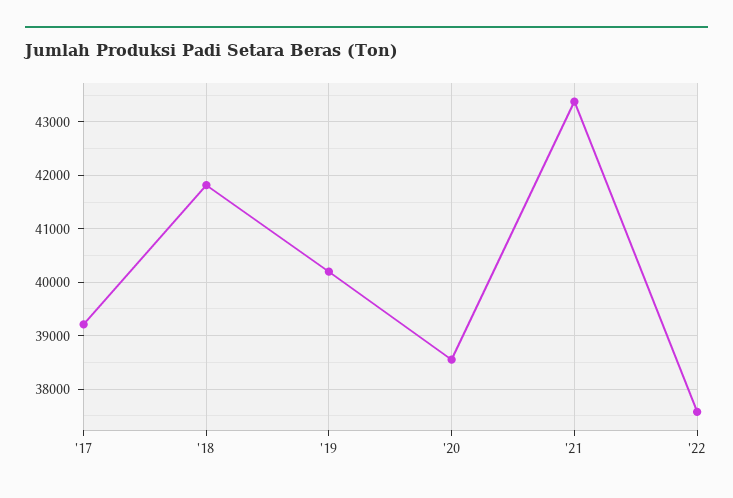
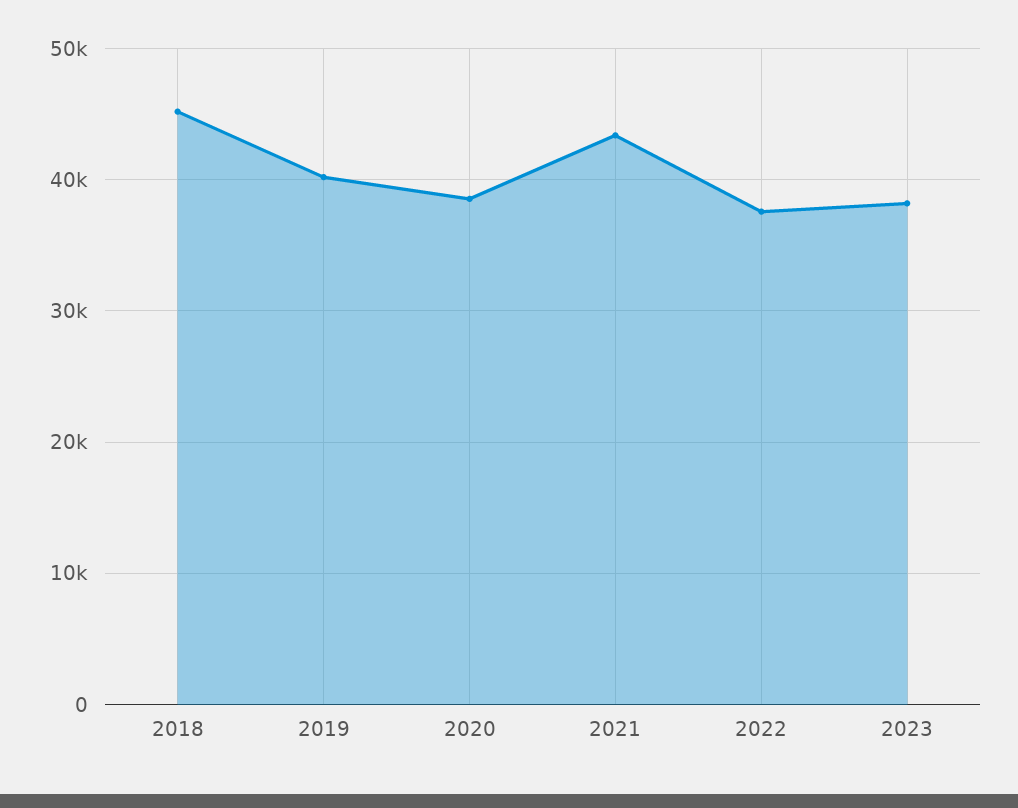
'17: 39200 -> none
'18: 41800 -> 45000
2023: none -> 38000

